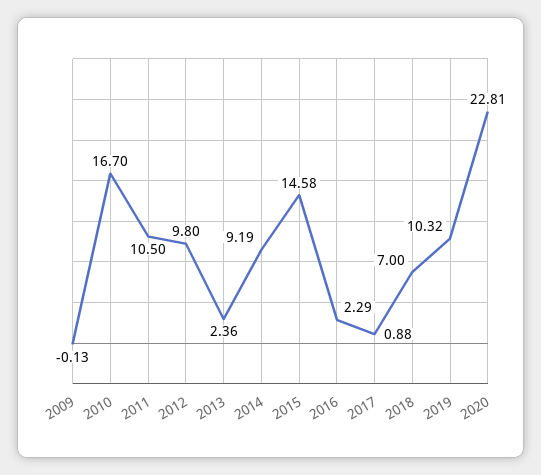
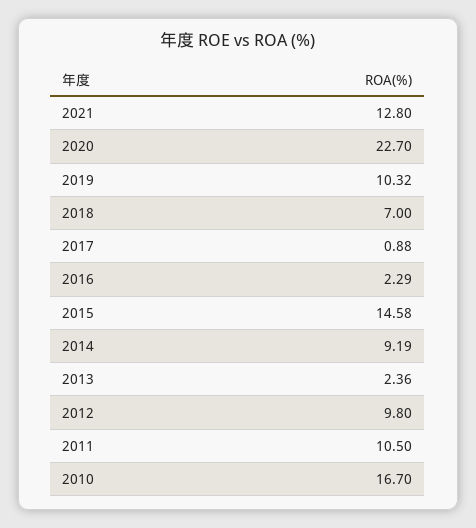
2009: -0.13 -> none
2020: 22.81 -> 22.7
2021: none -> 12.8

